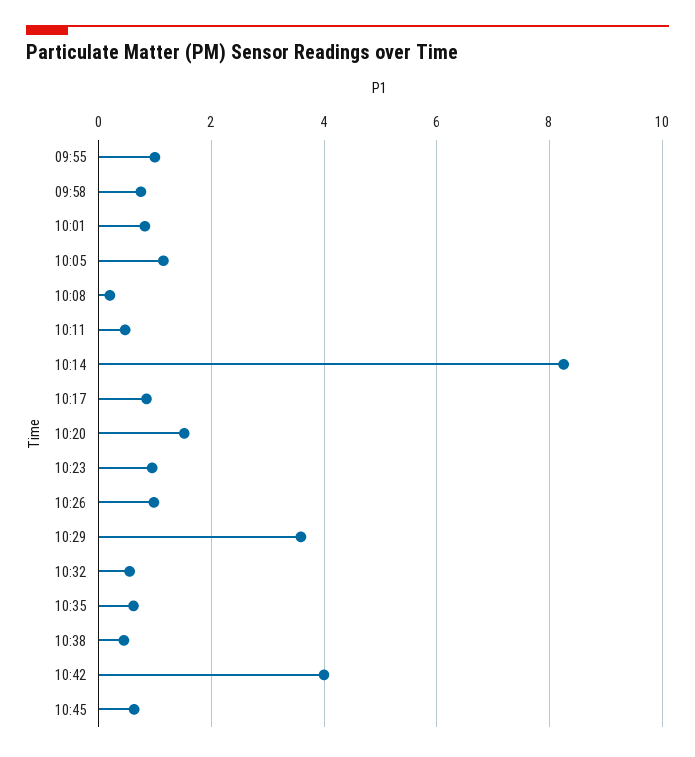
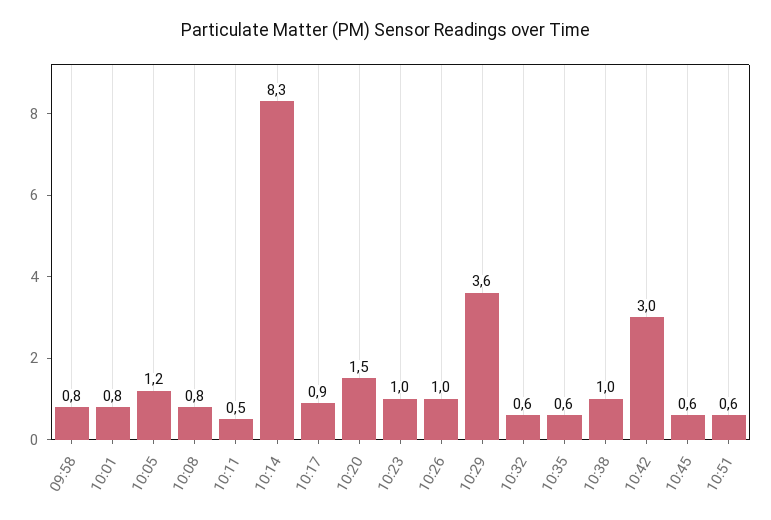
09:55: 1 -> none
10:08: 0.2 -> 0.8
10:38: 0.4 -> 1
10:42: 4 -> 3
10:51: none -> 0.6

